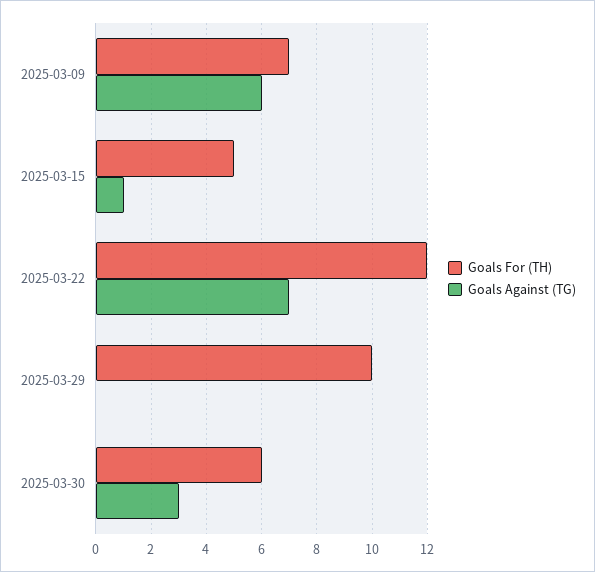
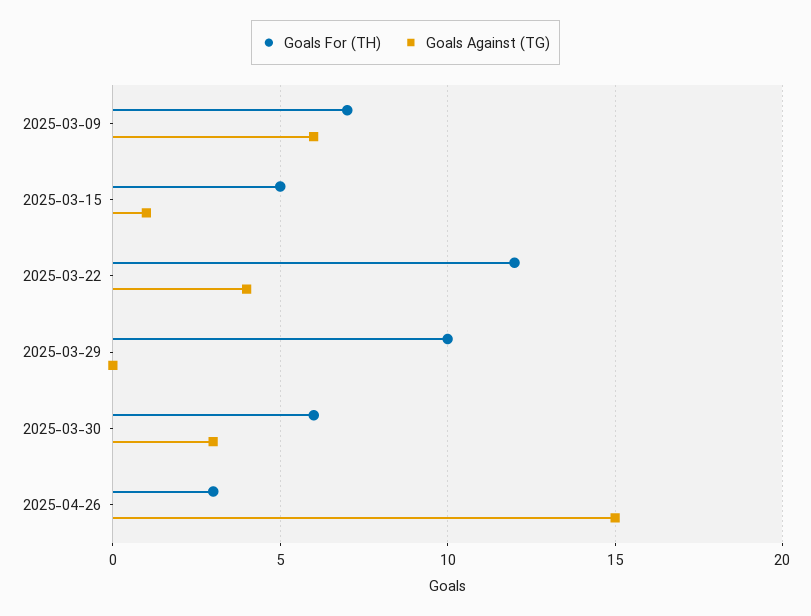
Goals Against (TG), 2025-03-22: 7 -> 4
Goals For (TH), 2025-04-26: none -> 3
Goals Against (TG), 2025-04-26: none -> 15

